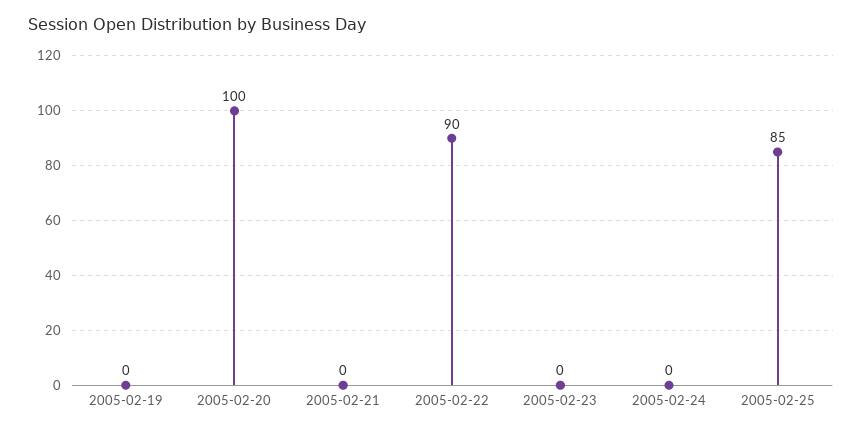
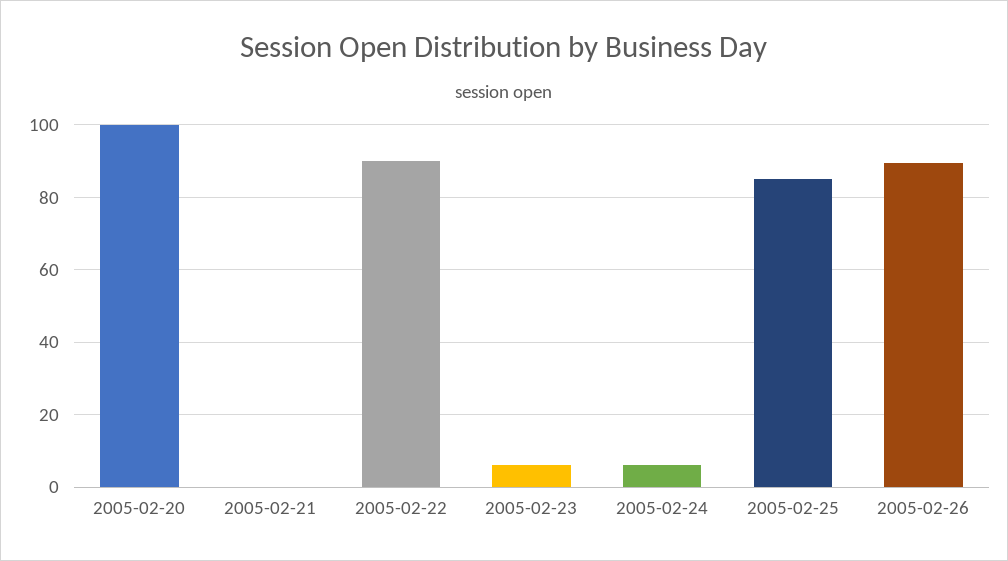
2005-02-19: 0 -> none
2005-02-23: 0 -> 6
2005-02-24: 0 -> 6
2005-02-26: none -> 90

